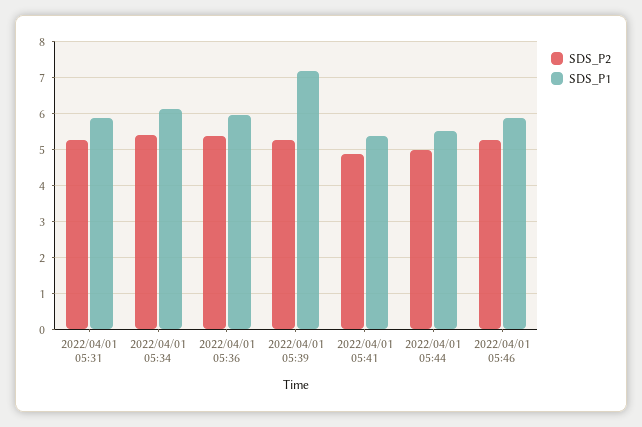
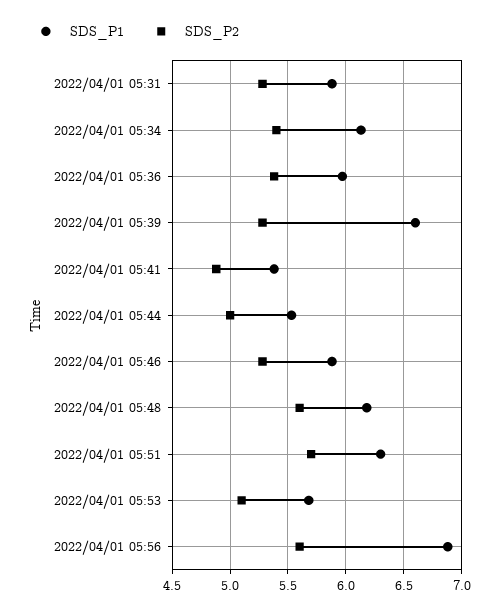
SDS_P1, 2022/04/01 05:39: 7.2 -> 6.6
SDS_P1, 2022/04/01 05:48: none -> 6.2
SDS_P2, 2022/04/01 05:48: none -> 5.6
SDS_P1, 2022/04/01 05:51: none -> 6.3
SDS_P2, 2022/04/01 05:51: none -> 5.7
SDS_P1, 2022/04/01 05:53: none -> 5.7
SDS_P2, 2022/04/01 05:53: none -> 5.1
SDS_P1, 2022/04/01 05:56: none -> 6.9
SDS_P2, 2022/04/01 05:56: none -> 5.6

